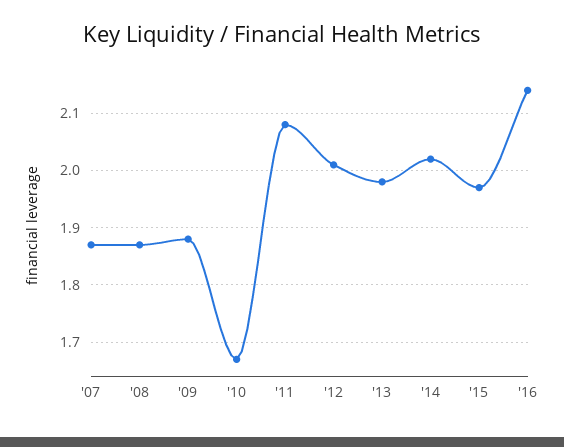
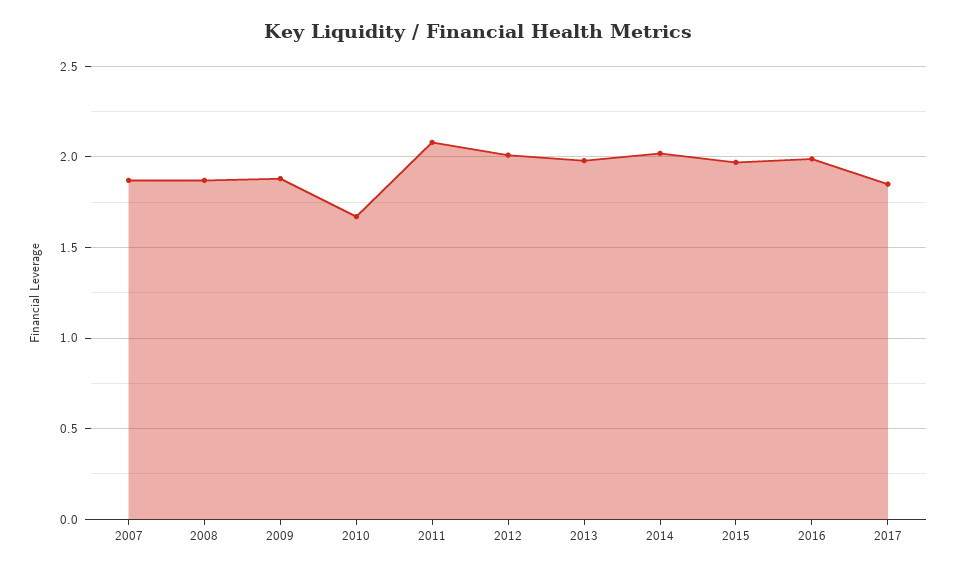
'16: 2.15 -> 2
2017: none -> 1.85

